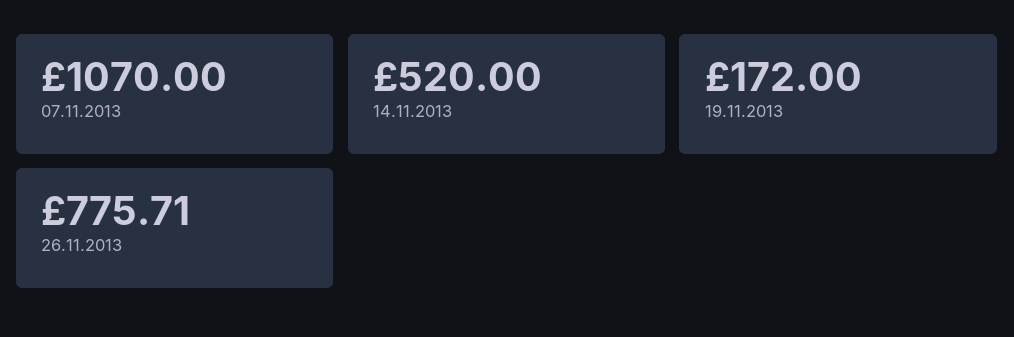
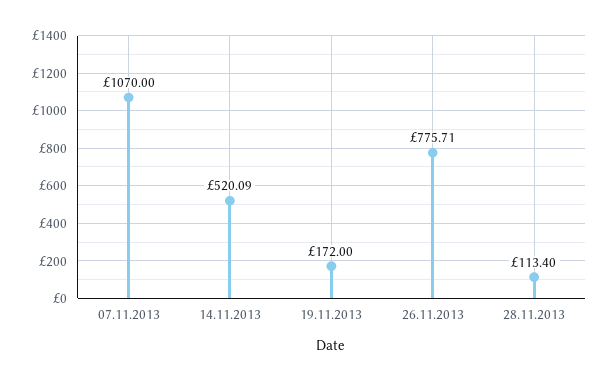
14.11.2013: 520 -> 520.09
28.11.2013: none -> 113.4

